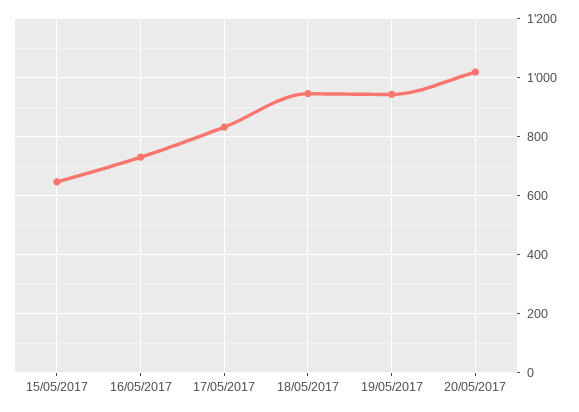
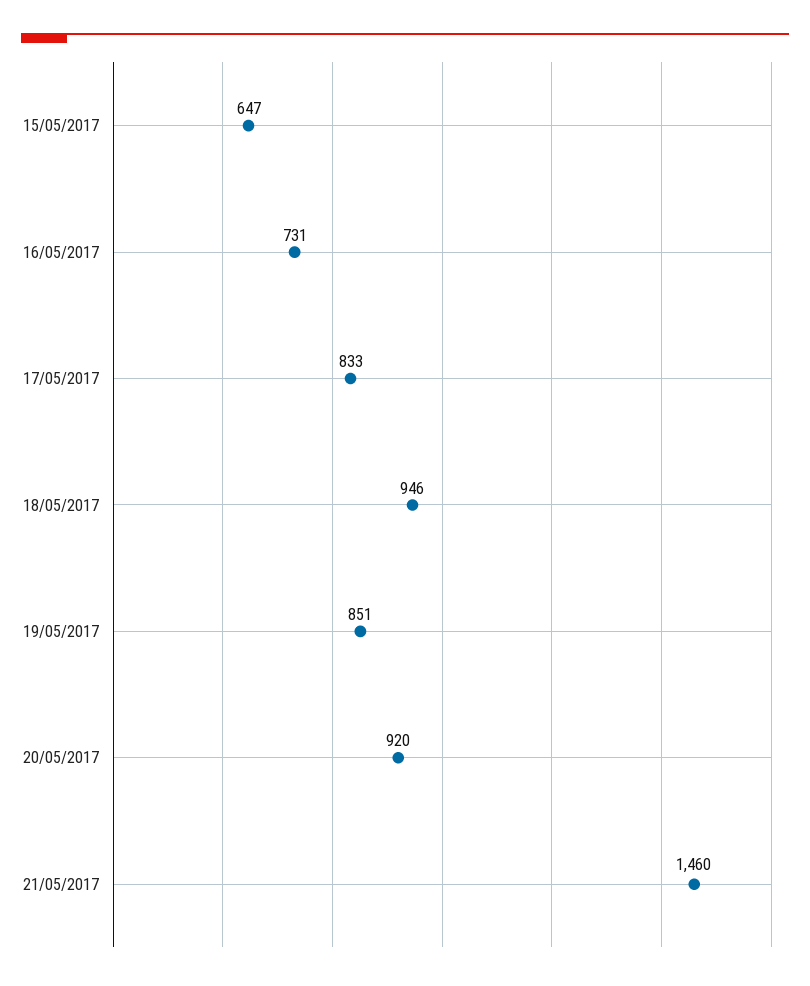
19/05/2017: 950 -> 851
20/05/2017: 1025 -> 920
21/05/2017: none -> 1460

